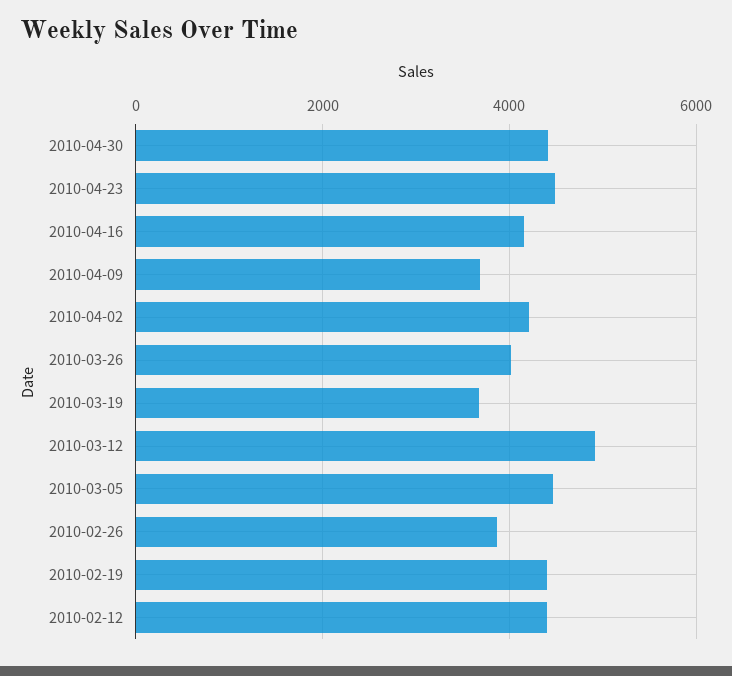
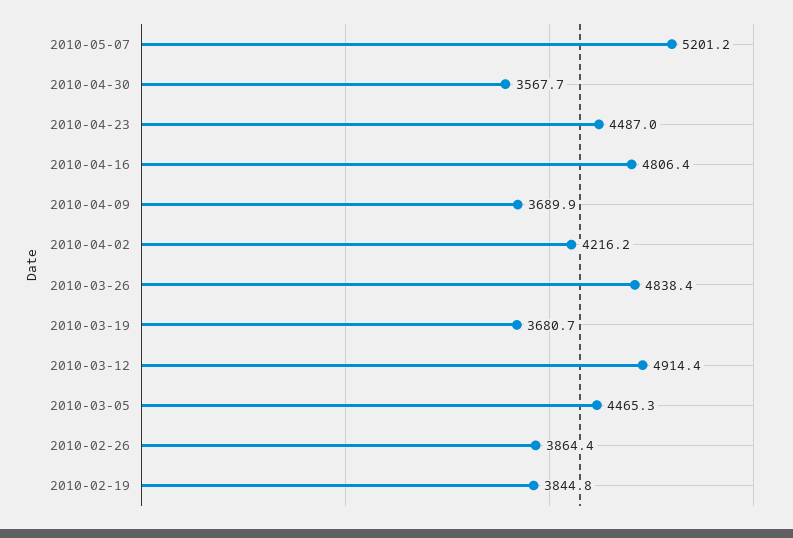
2010-04-30: 4400 -> 3567.7
2010-04-16: 4200 -> 4806.4
2010-03-26: 4000 -> 4838.4
2010-02-19: 4400 -> 3844.8
2010-02-12: 4400 -> none
2010-05-07: none -> 5201.2

